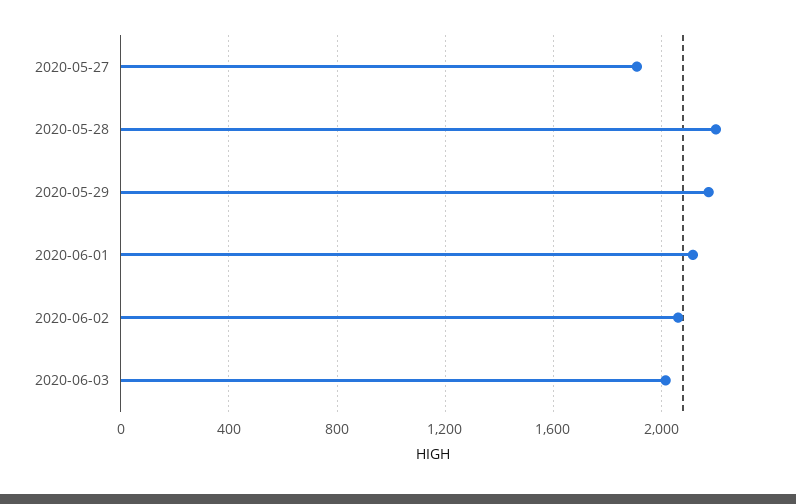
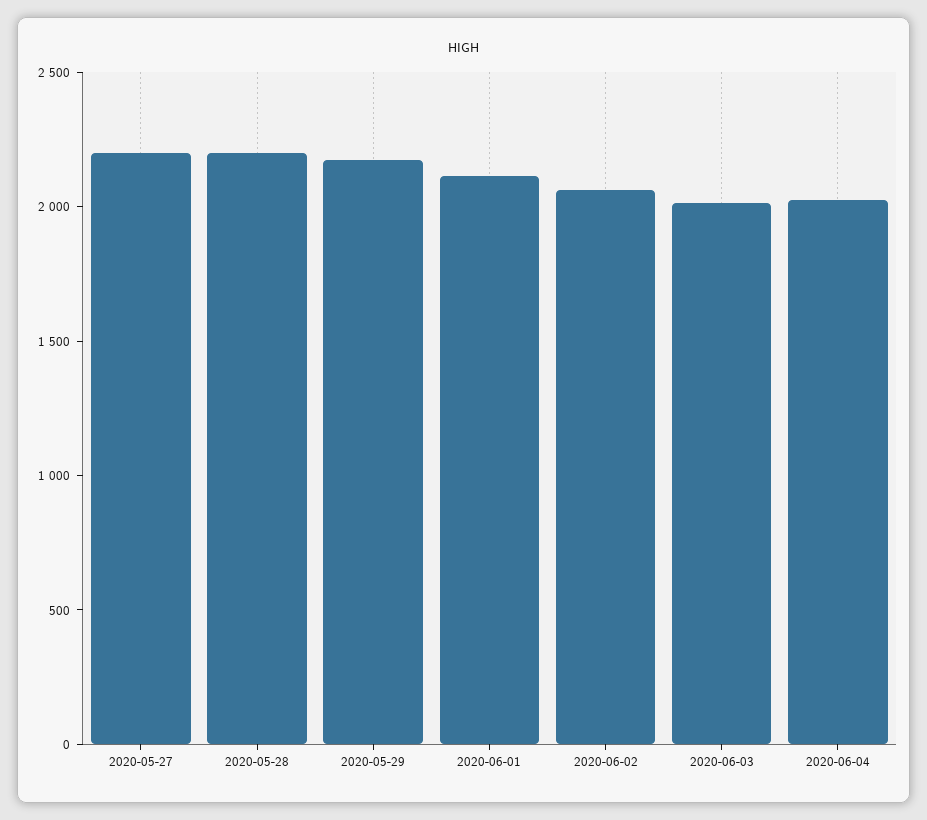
2020-05-27: 1900 -> 2200
2020-06-04: none -> 2000

